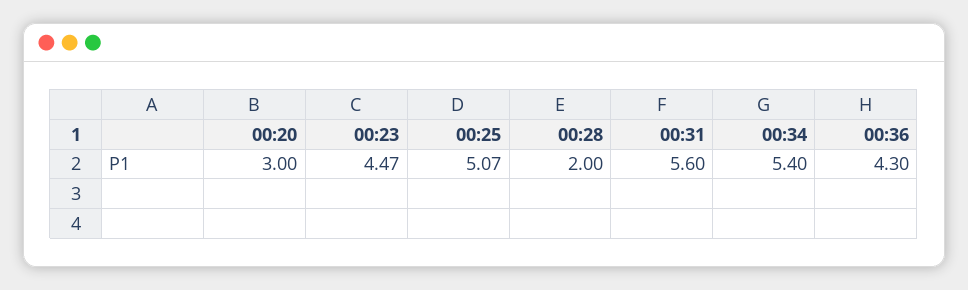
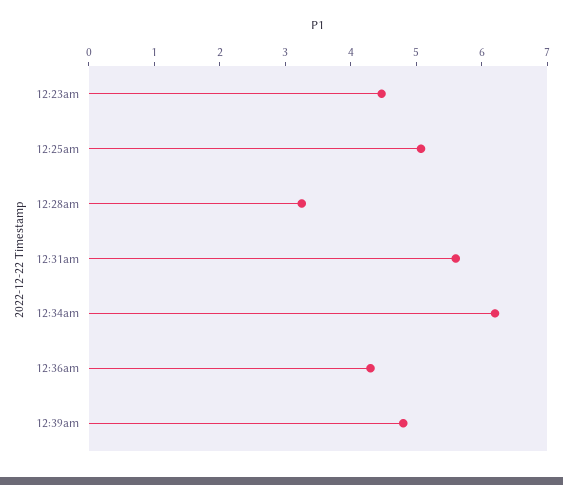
00:20: 3 -> none
00:28: 2 -> 3.2
00:34: 5.4 -> 6.2
12:39am: none -> 4.8

